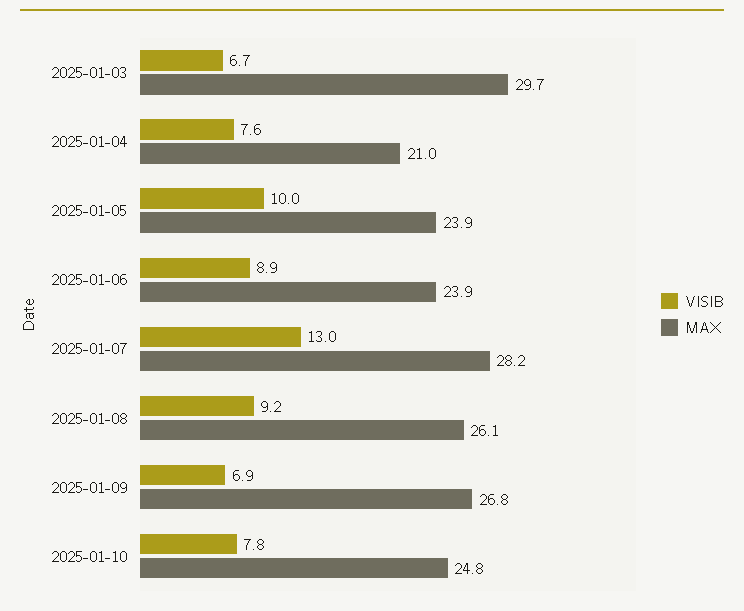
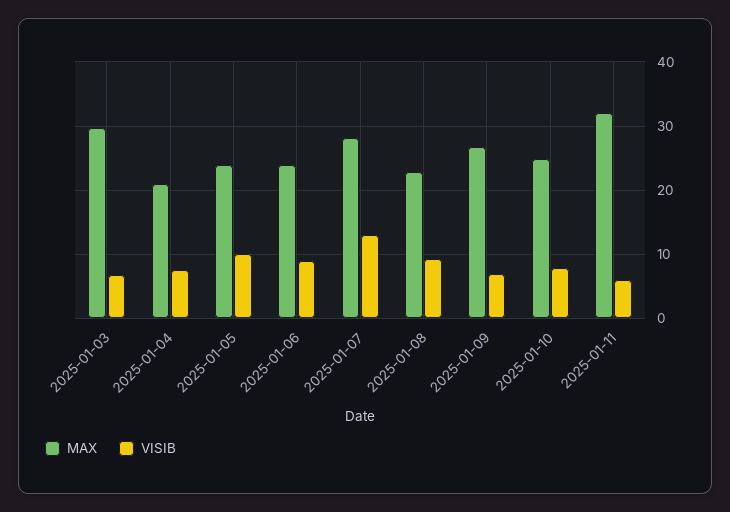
MAX, 2025-01-08: 26.1 -> 23
MAX, 2025-01-11: none -> 32
VISIB, 2025-01-11: none -> 6

